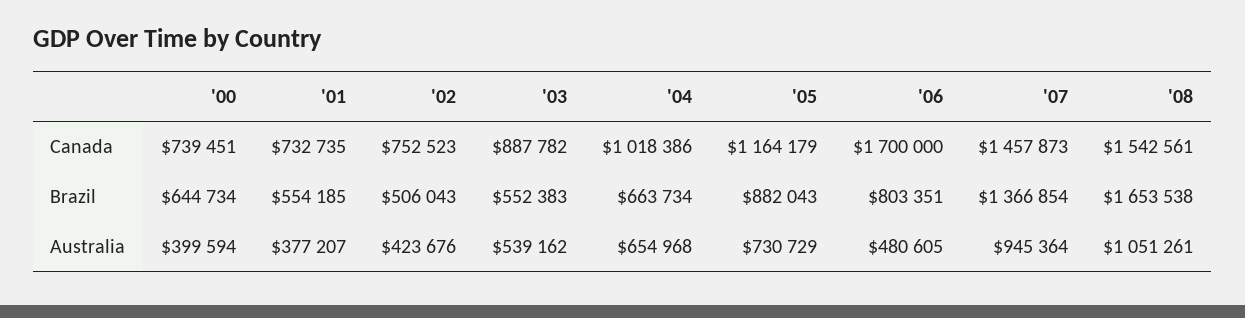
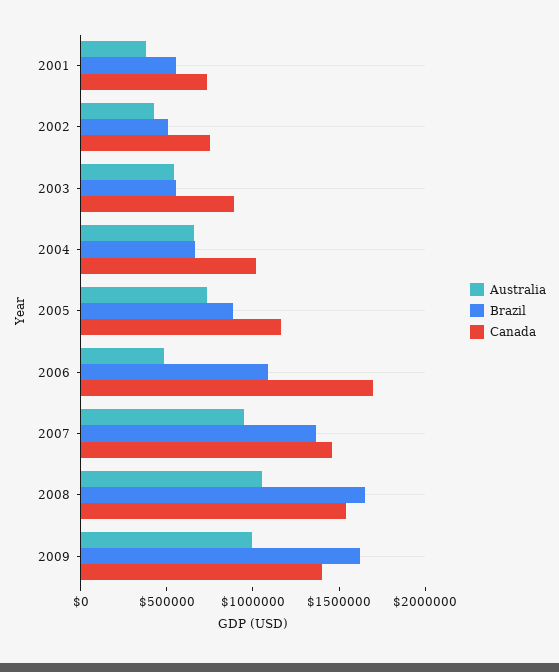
Canada, '00: 739451 -> none
Brazil, '00: 644734 -> none
Brazil, '06: 803351 -> 1100000
Australia, '00: 399594 -> none
Australia, 2009: none -> 1000000
Brazil, 2009: none -> 1600000
Canada, 2009: none -> 1400000

